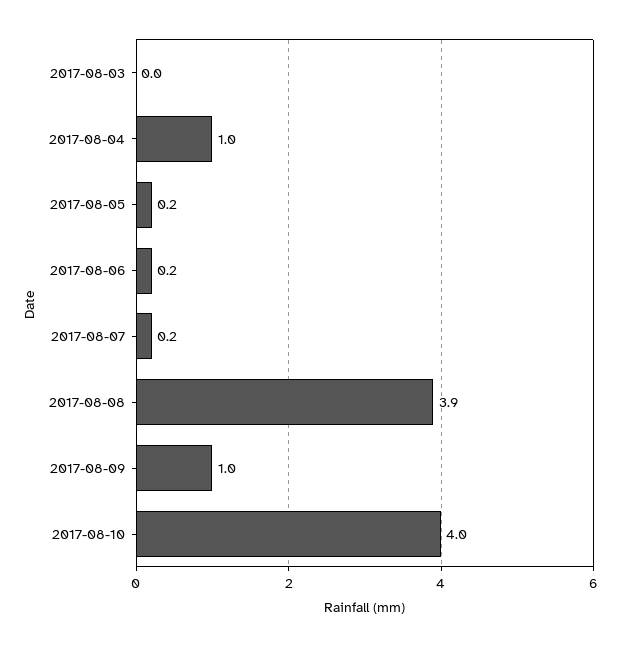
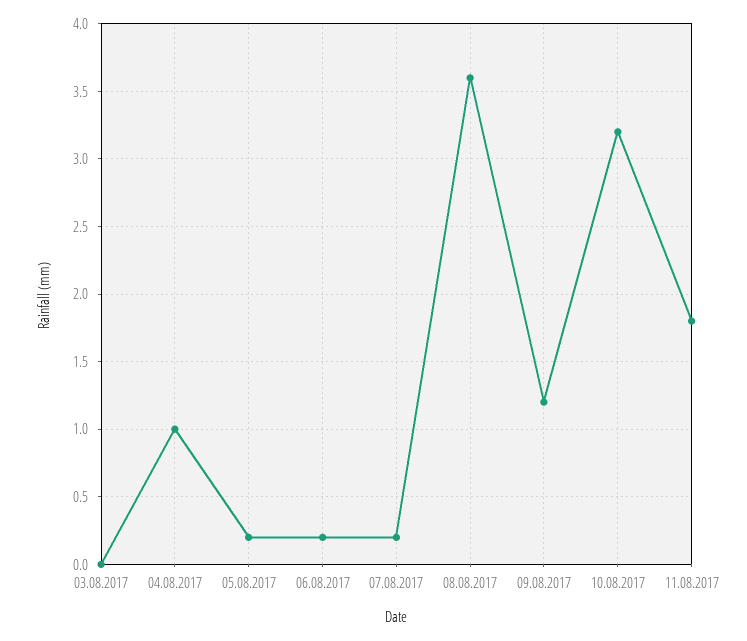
2017-08-08: 3.9 -> 3.6
2017-08-09: 1 -> 1.2
2017-08-10: 4 -> 3.2
11.08.2017: none -> 1.8

